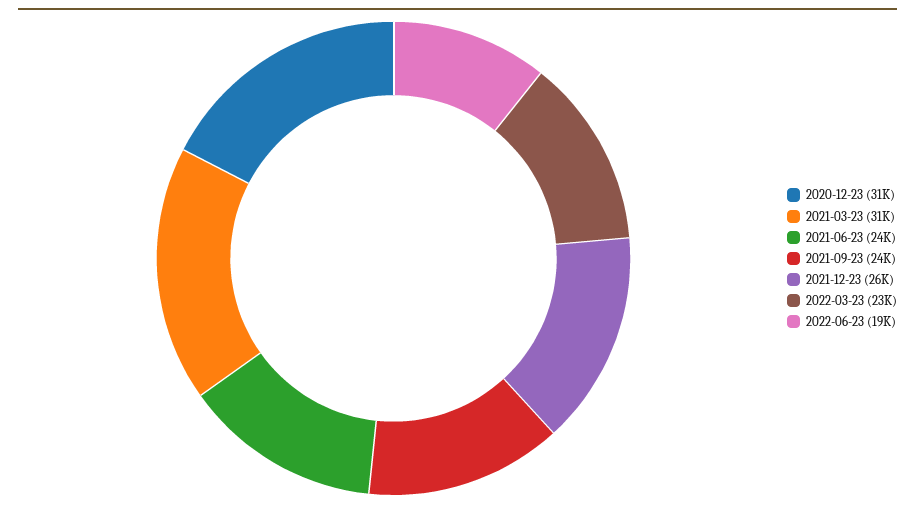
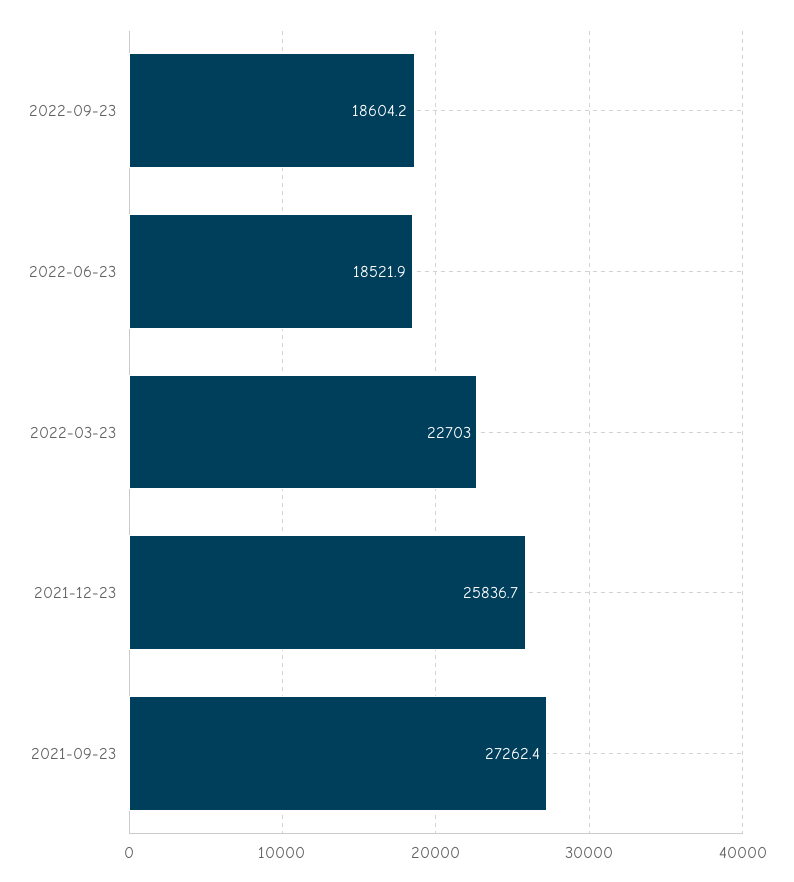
2020-12-23: 31000 -> none
2021-03-23: 31000 -> none
2021-06-23: 24000 -> none
2021-09-23: 24000 -> 27262.4
2022-09-23: none -> 18604.2

